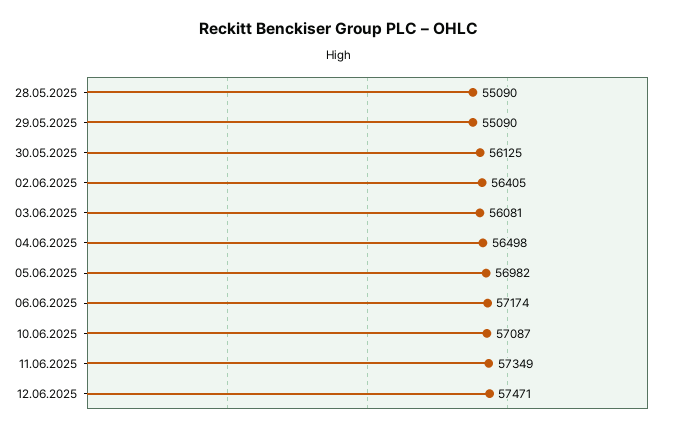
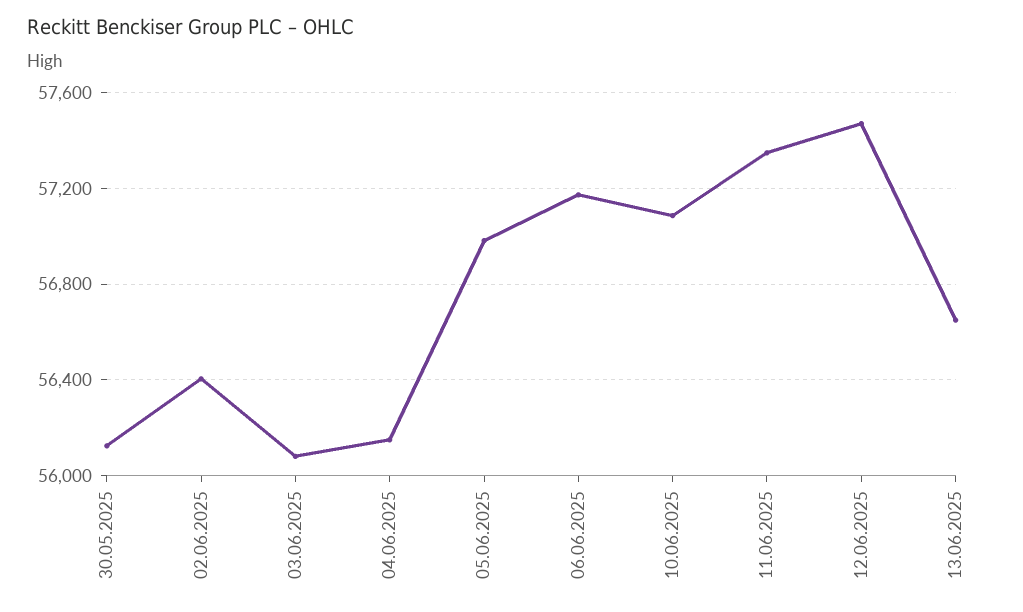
28.05.2025: 55090 -> none
29.05.2025: 55090 -> none
04.06.2025: 56498 -> 56150
13.06.2025: none -> 56650

